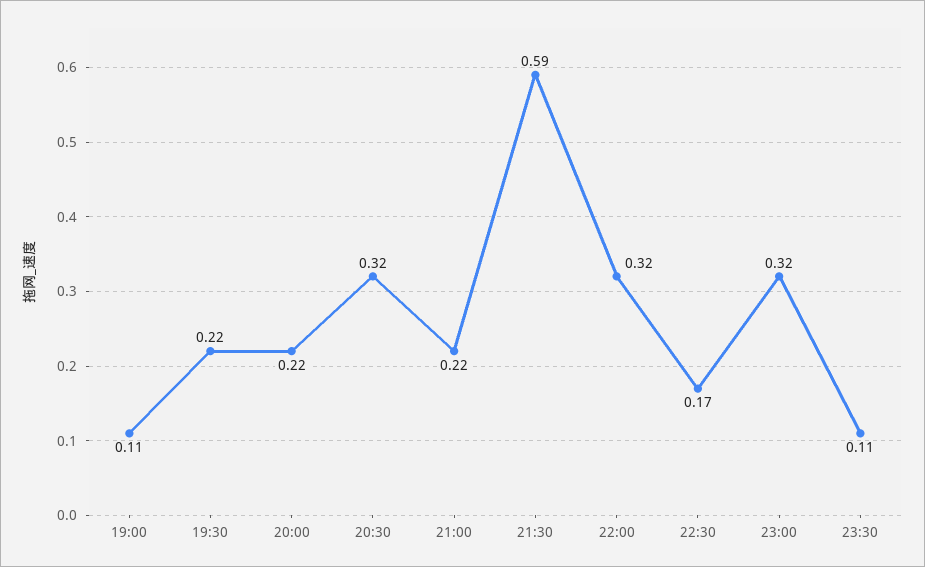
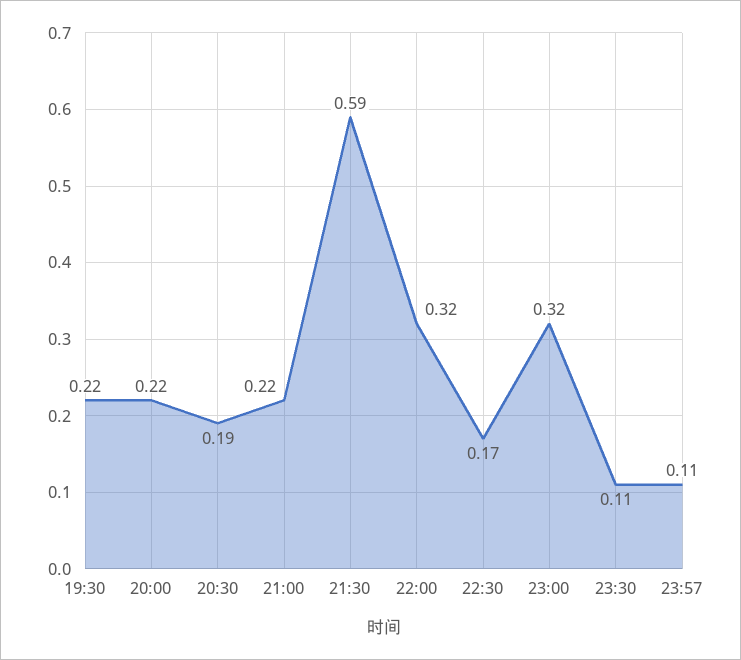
19:00: 0.11 -> none
20:30: 0.32 -> 0.19
23:57: none -> 0.11

